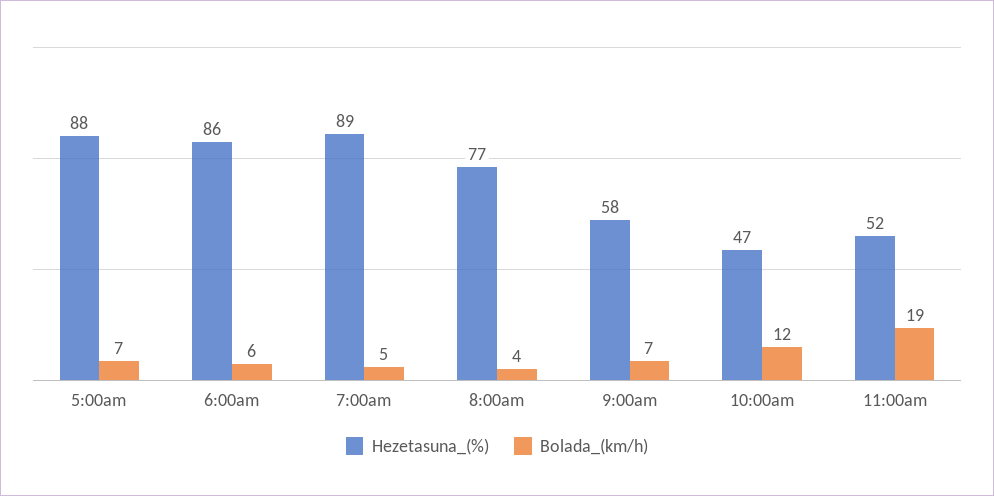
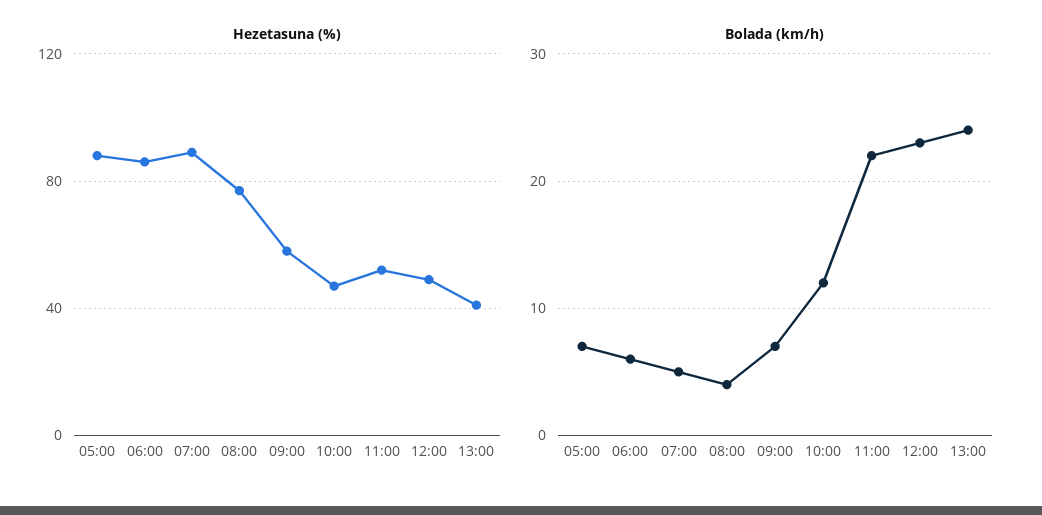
Bolada_(km/h), 11:00am: 19 -> 22
Hezetasuna_(%), 12:00: none -> 50
Hezetasuna_(%), 13:00: none -> 40
Bolada_(km/h), 12:00: none -> 23
Bolada_(km/h), 13:00: none -> 24

